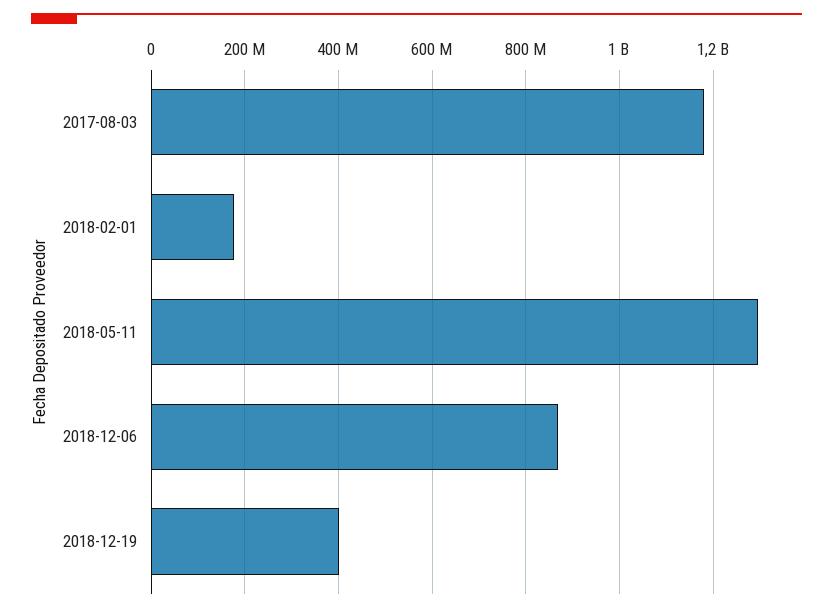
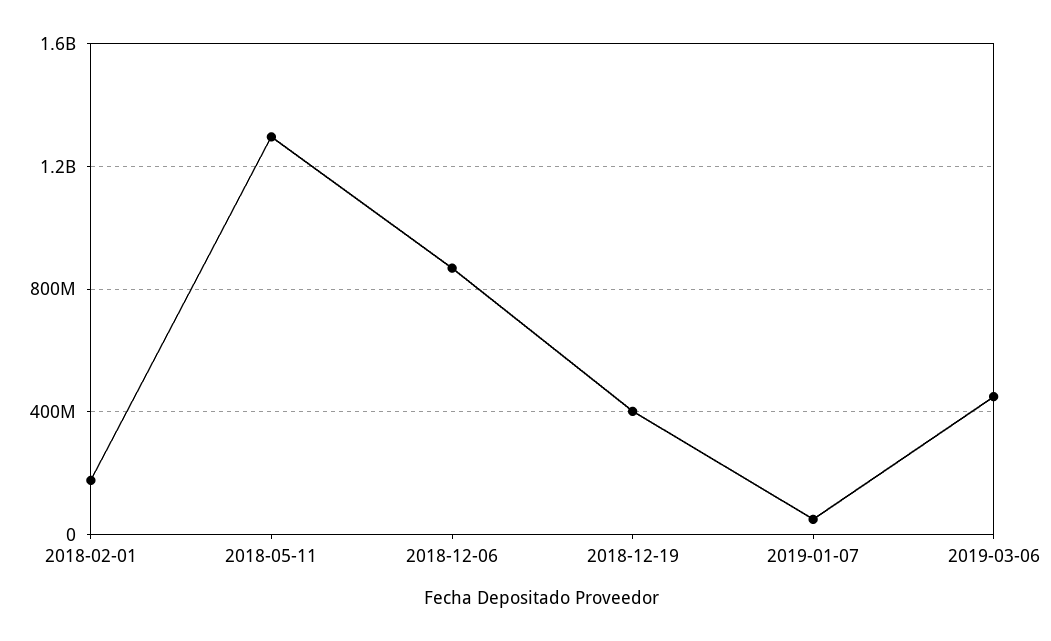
2017-08-03: 1180000000 -> none
2019-01-07: none -> 50000000
2019-03-06: none -> 450000000

